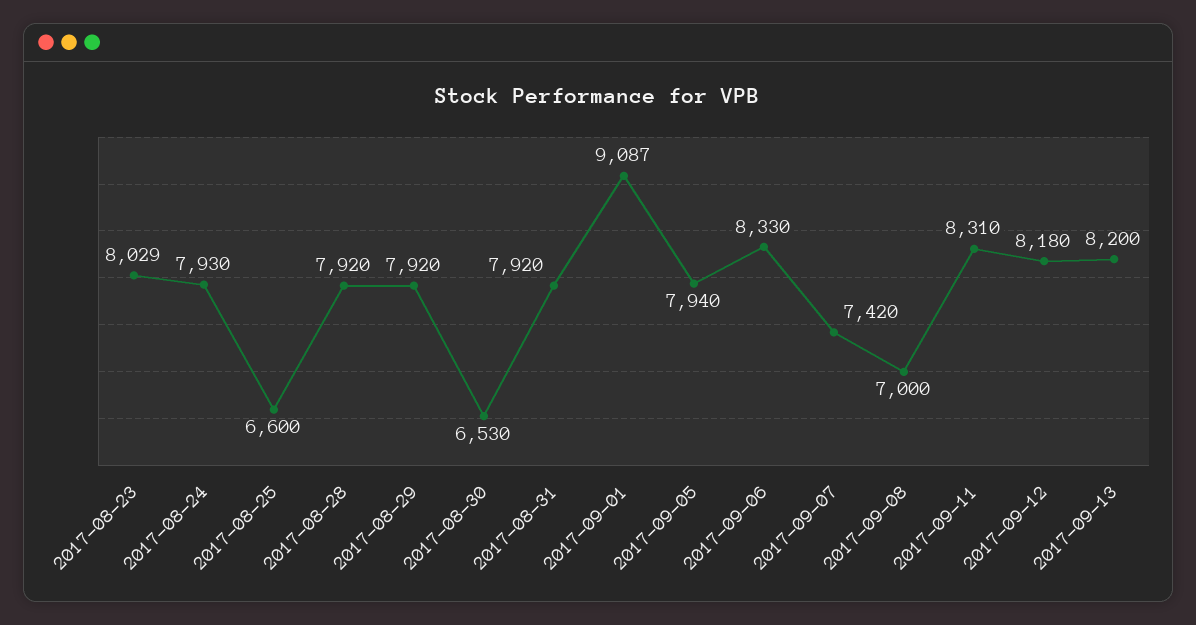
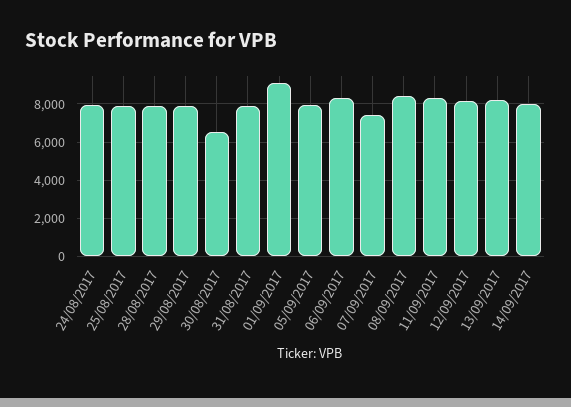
2017-08-23: 8029 -> none
2017-08-25: 6600 -> 8000
2017-09-08: 7000 -> 8500
14/09/2017: none -> 8000

